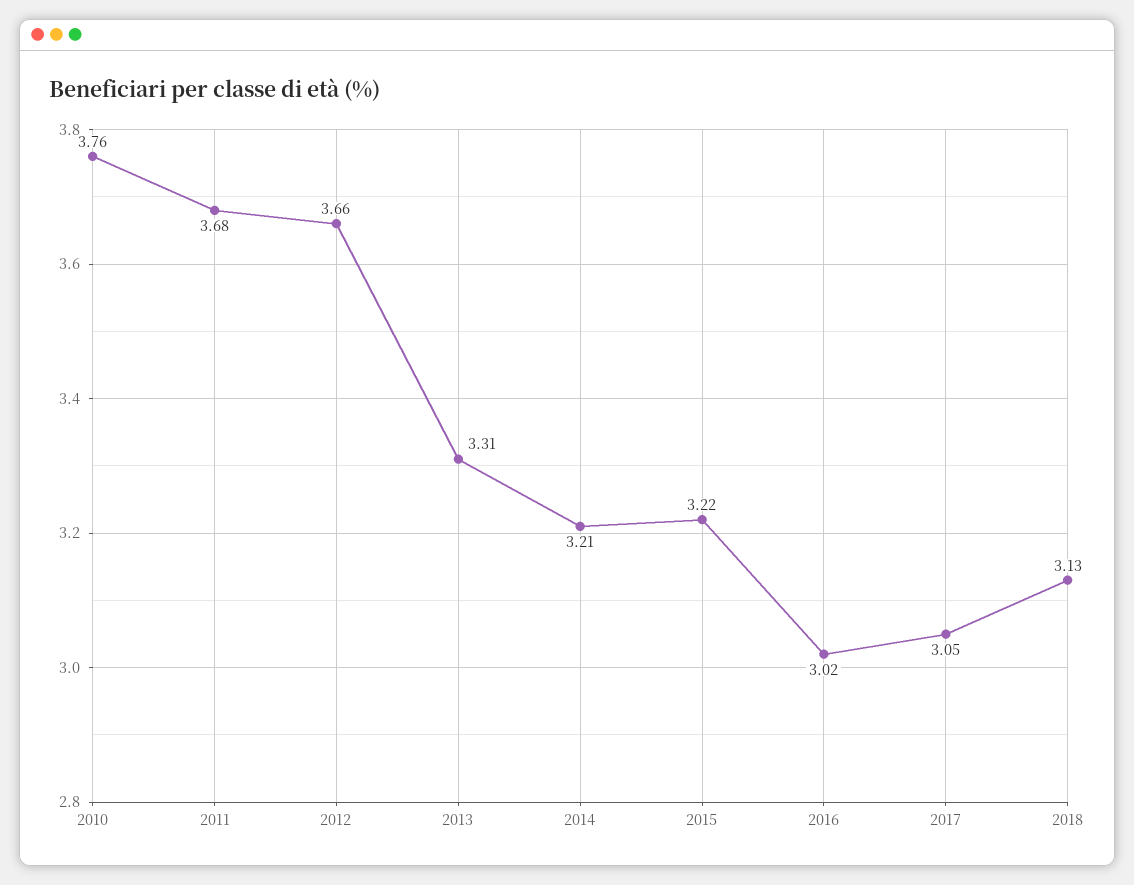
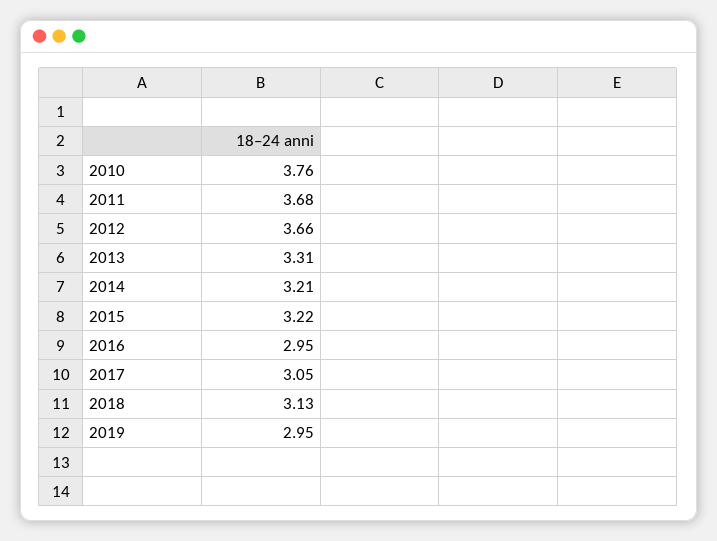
2016: 3.02 -> 2.95
2019: none -> 2.95

